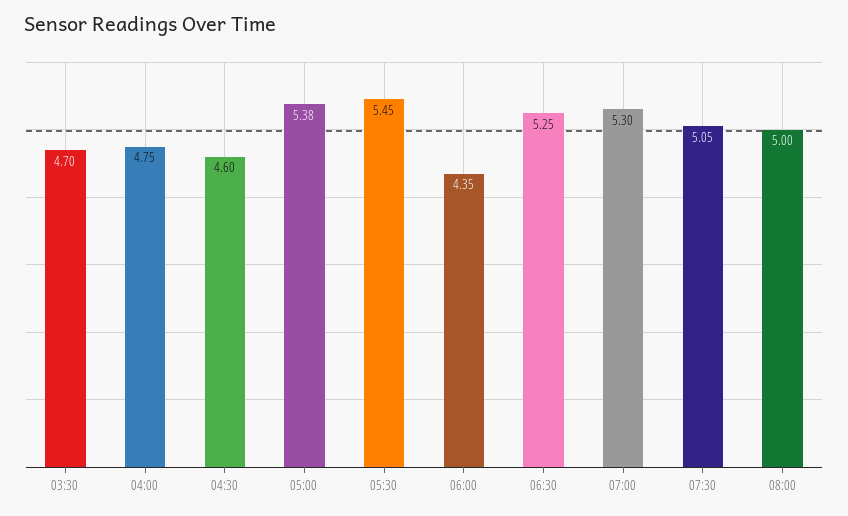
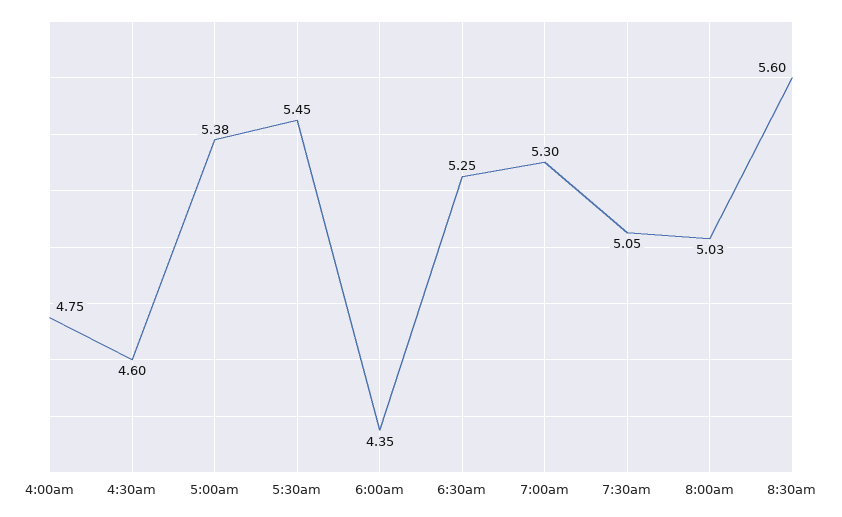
03:30: 4.7 -> none
08:00: 5 -> 5.03
8:30am: none -> 5.6

